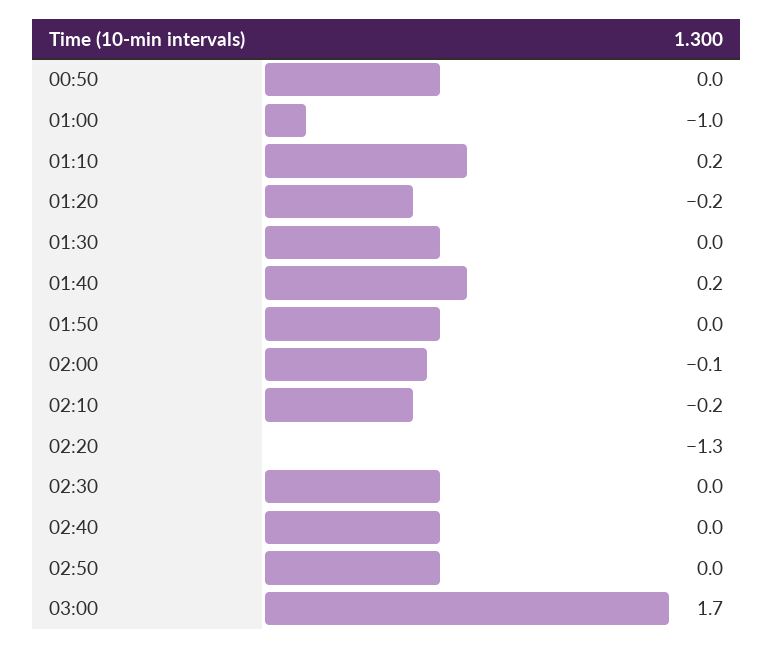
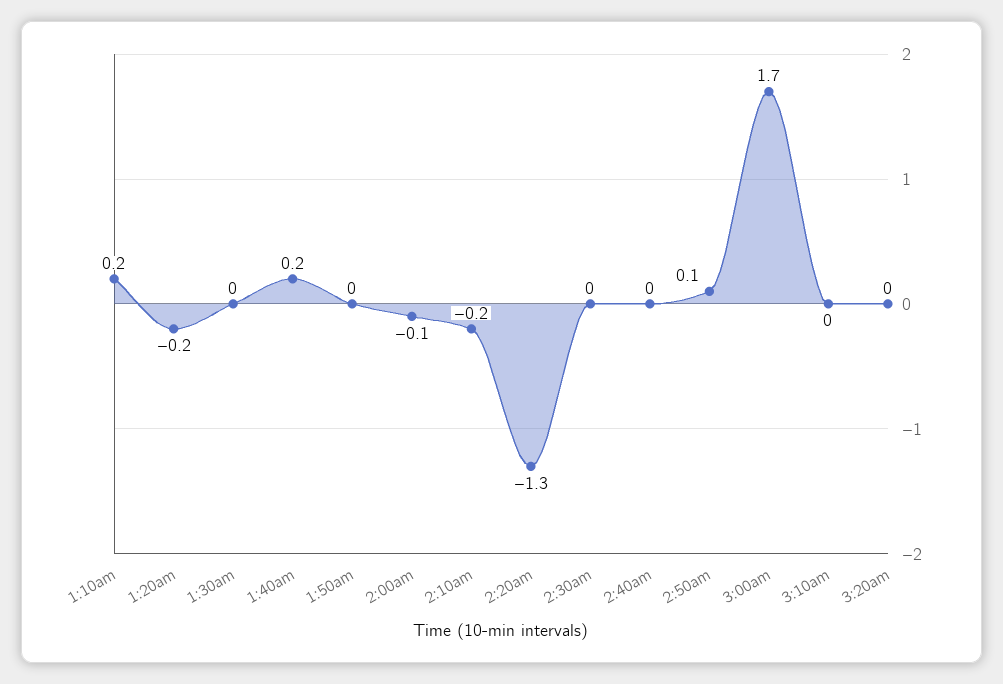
00:50: 0 -> none
01:00: -1 -> none
02:50: 0 -> 0.1
3:10am: none -> 0
3:20am: none -> 0

